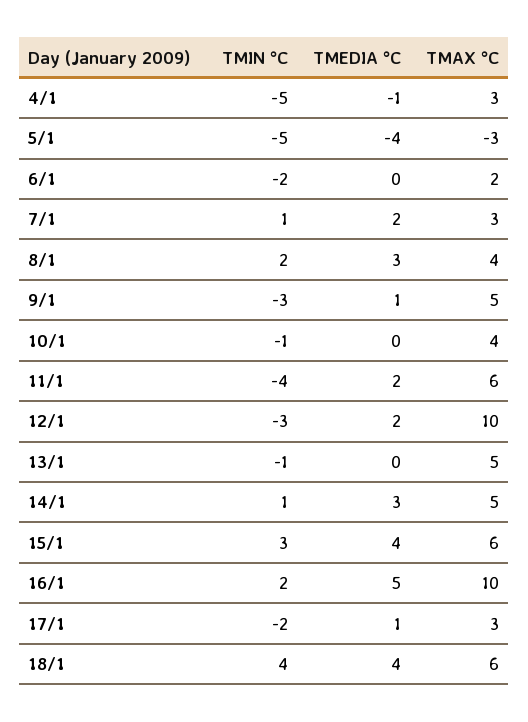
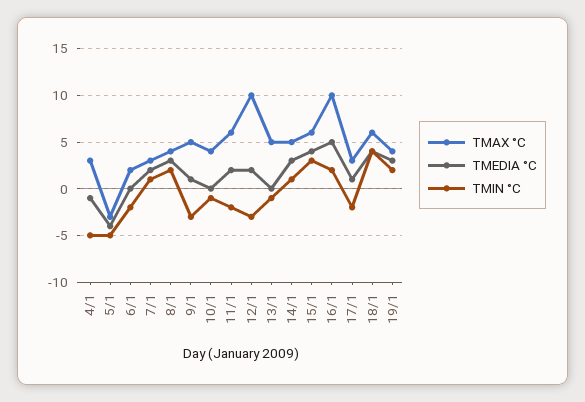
TMIN °C, 11/1: -4 -> -2
TMAX °C, 19/1: none -> 4
TMEDIA °C, 19/1: none -> 3
TMIN °C, 19/1: none -> 2

